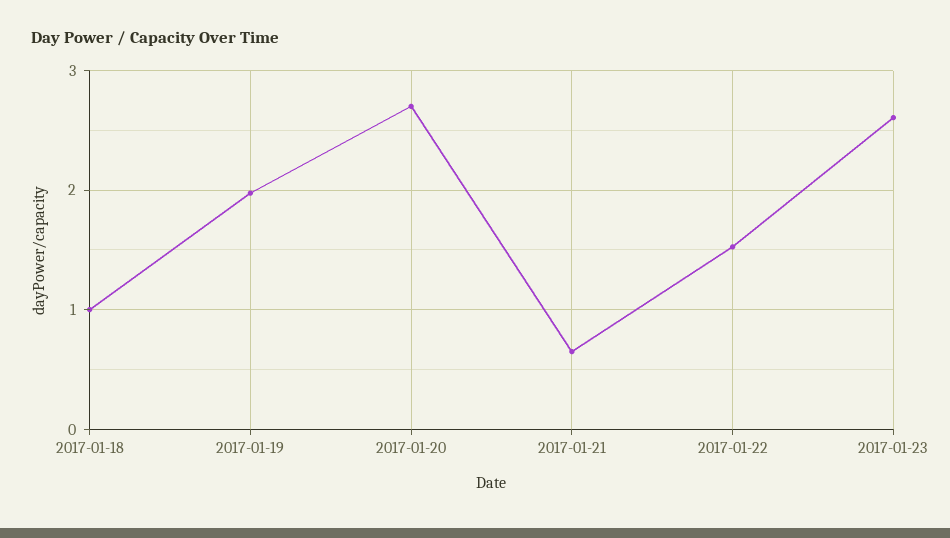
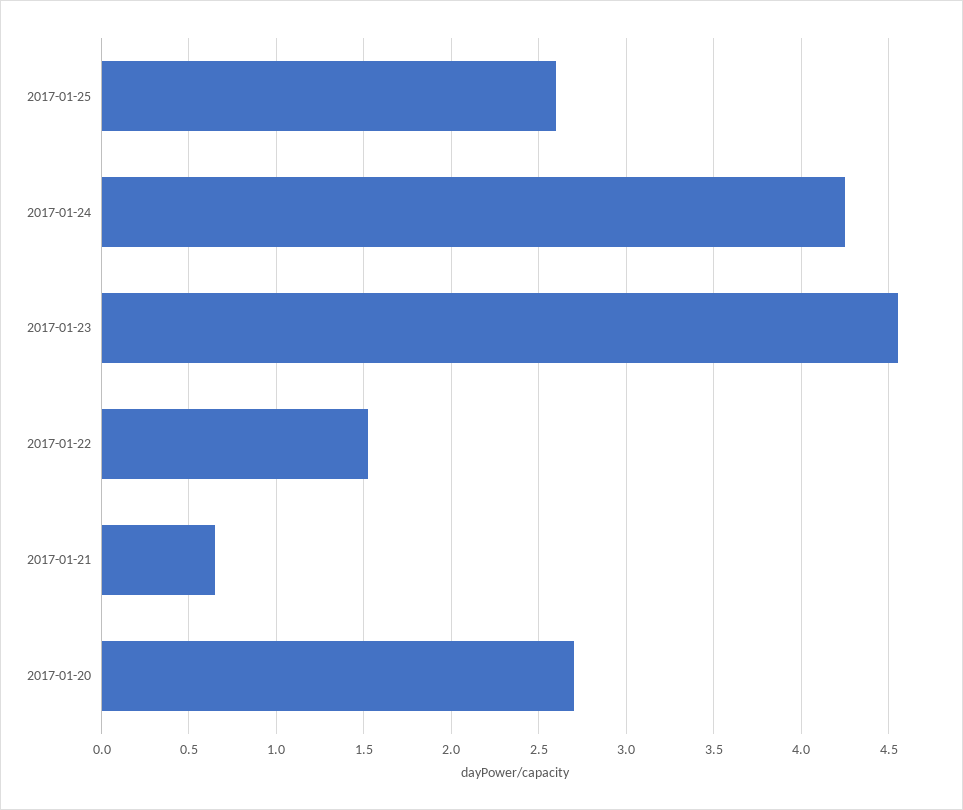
2017-01-18: 1 -> none
2017-01-19: 2 -> none
2017-01-23: 2.6 -> 4.55
2017-01-25: none -> 2.6
2017-01-24: none -> 4.25

